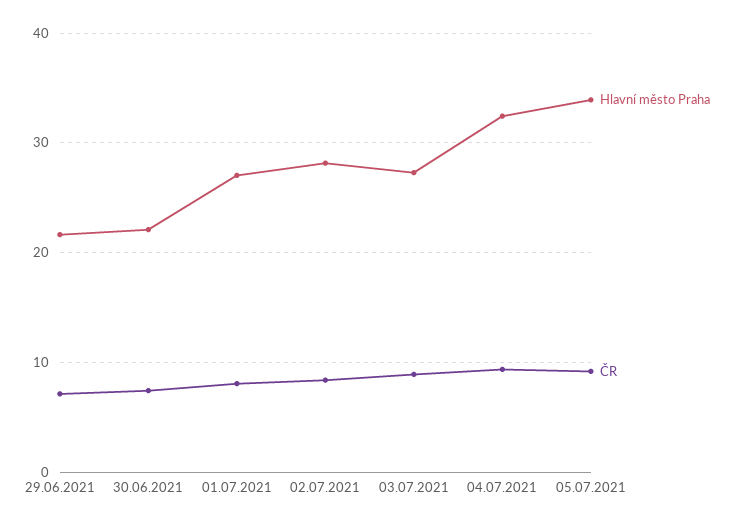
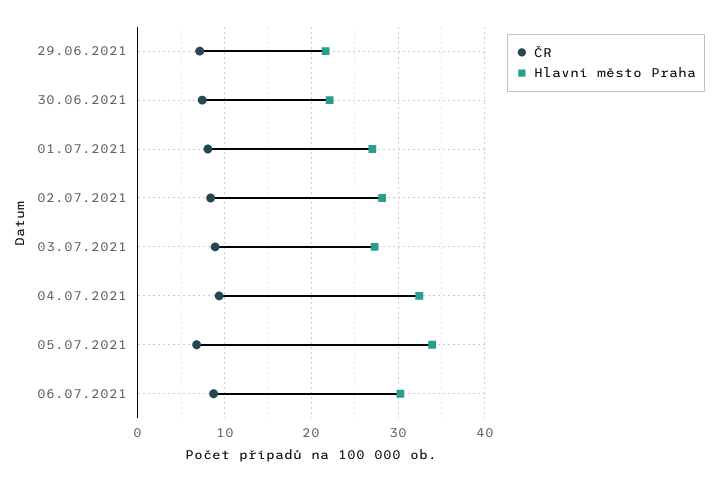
ČR, 05.07.2021: 9 -> 7
ČR, 06.07.2021: none -> 9
Hlavní město Praha, 06.07.2021: none -> 30

